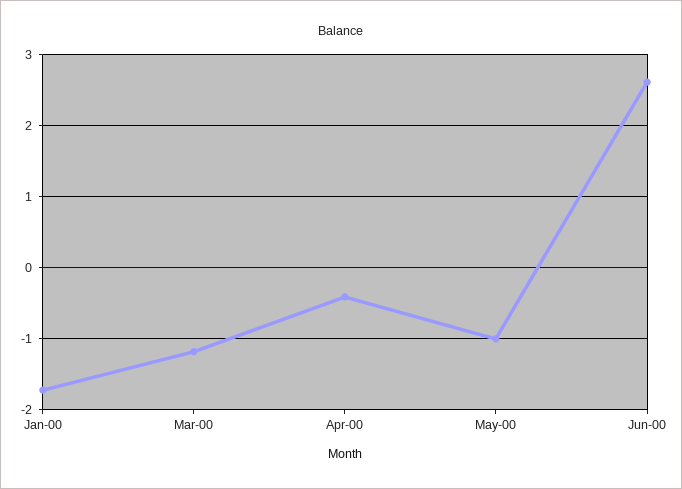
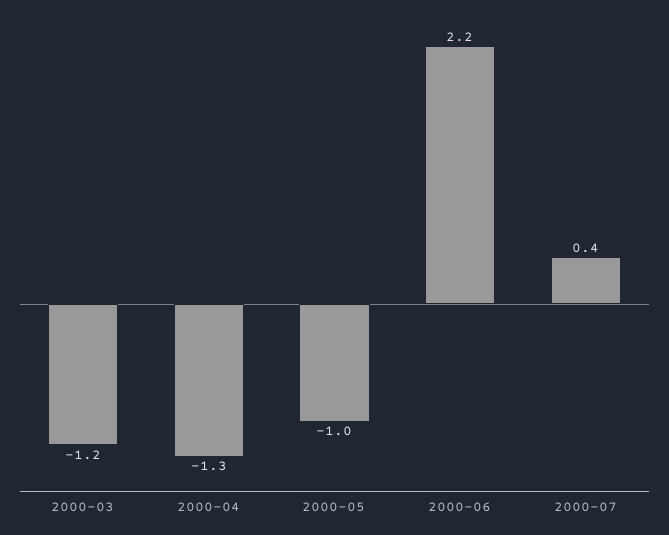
Jan-00: -1.7 -> none
Apr-00: -0.4 -> -1.3
Jun-00: 2.6 -> 2.2
2000-07: none -> 0.4

